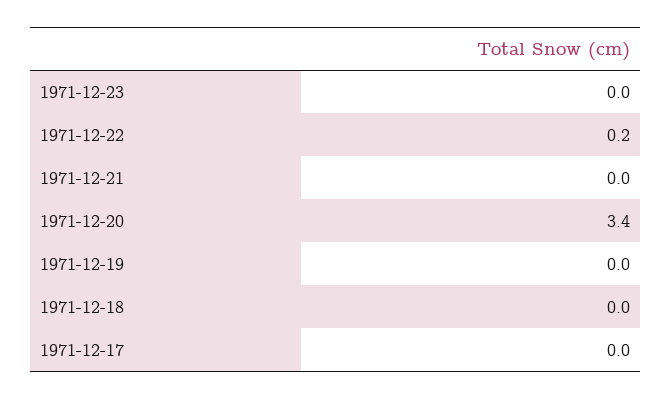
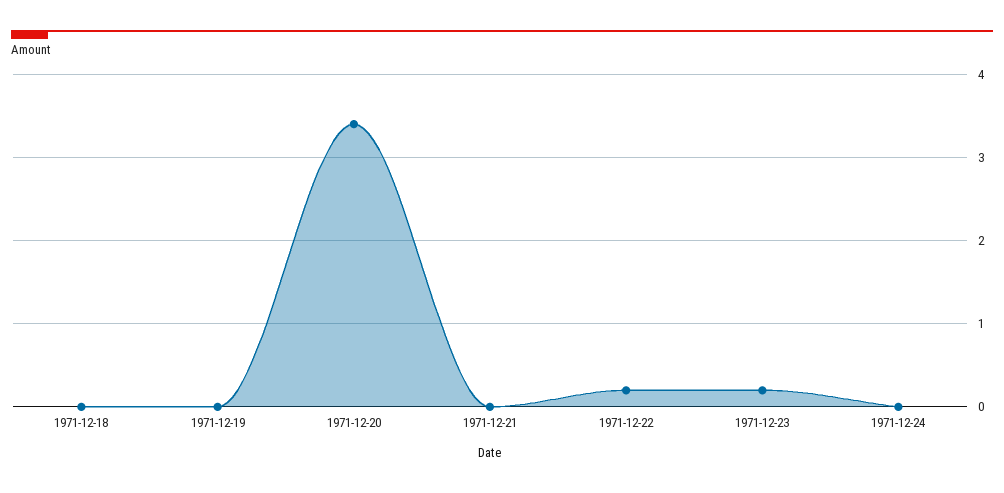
1971-12-23: 0 -> 0.2
1971-12-17: 0 -> none
1971-12-24: none -> 0

